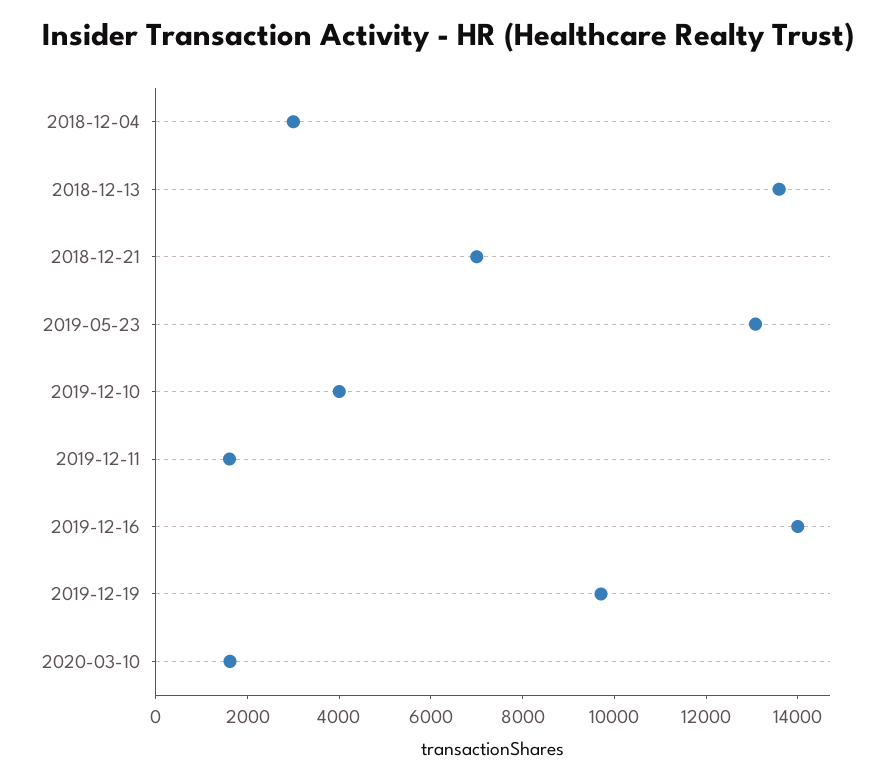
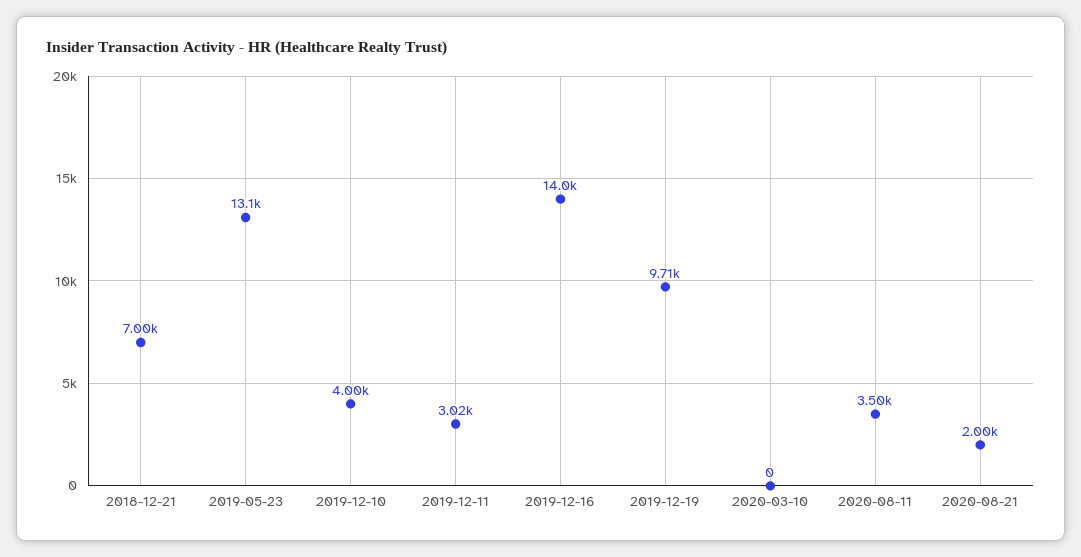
2018-12-04: 3000 -> none
2018-12-13: 13500 -> none
2019-12-11: 1500 -> 3020
2020-03-10: 1500 -> 0
2020-08-11: none -> 3500
2020-08-21: none -> 2000

